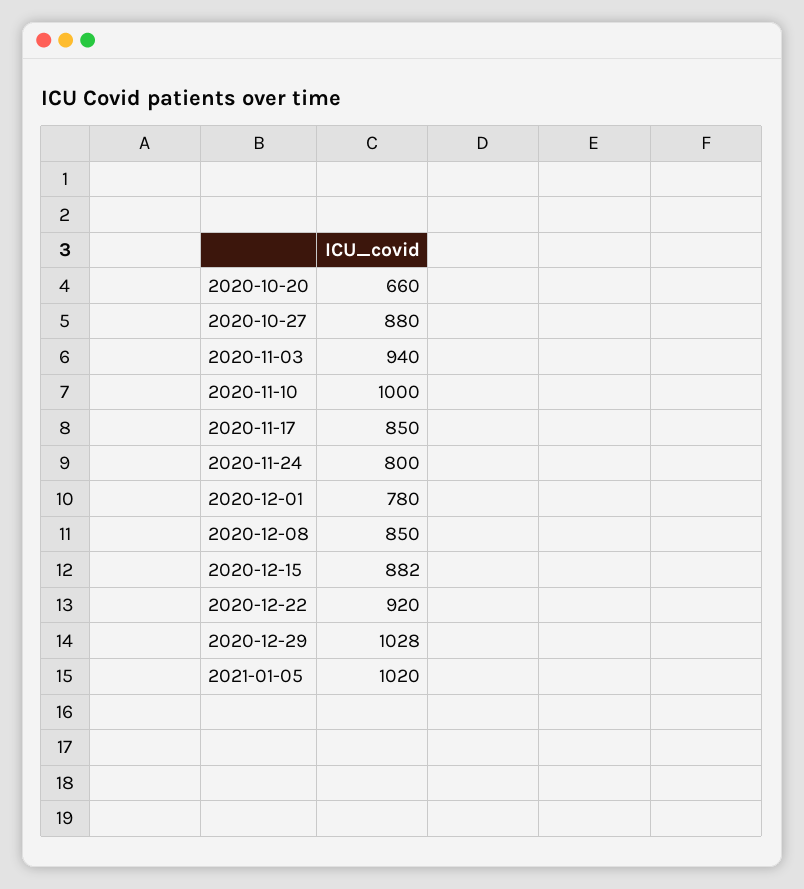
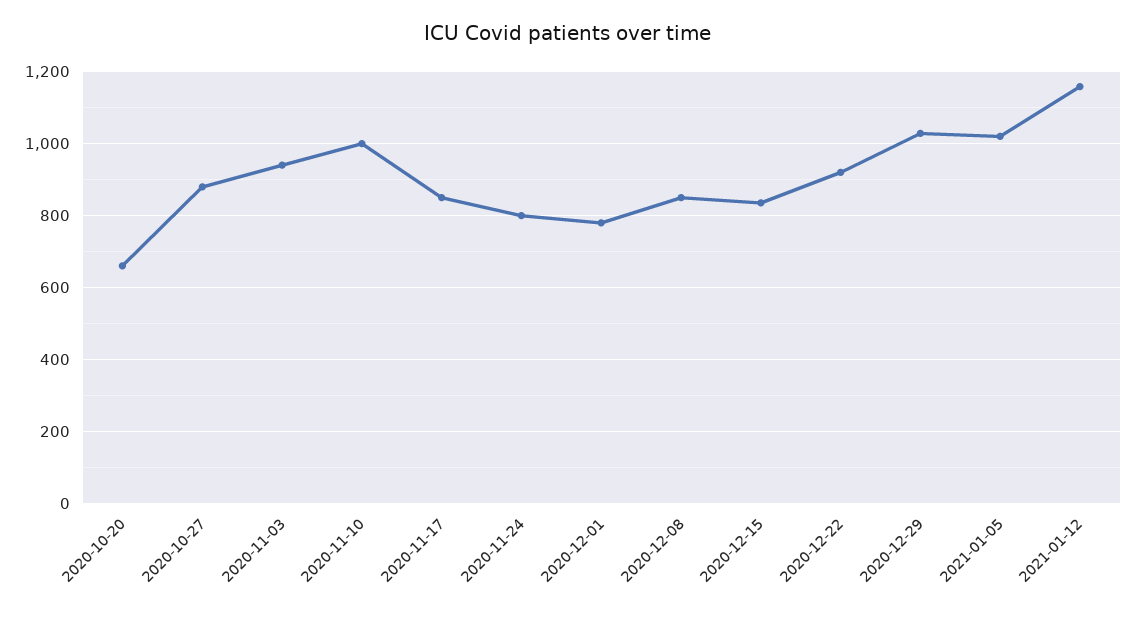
2020-12-15: 882 -> 840
2021-01-12: none -> 1160

